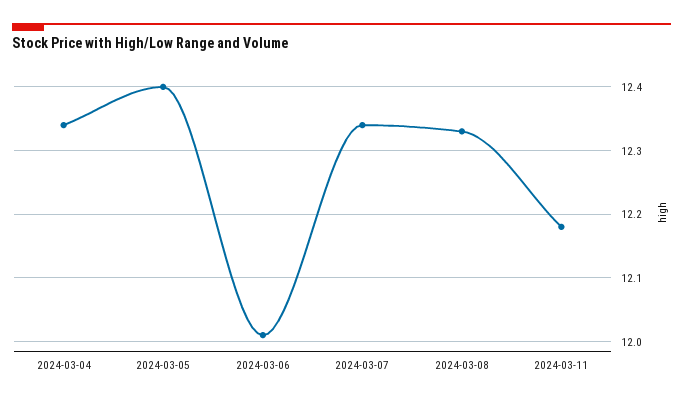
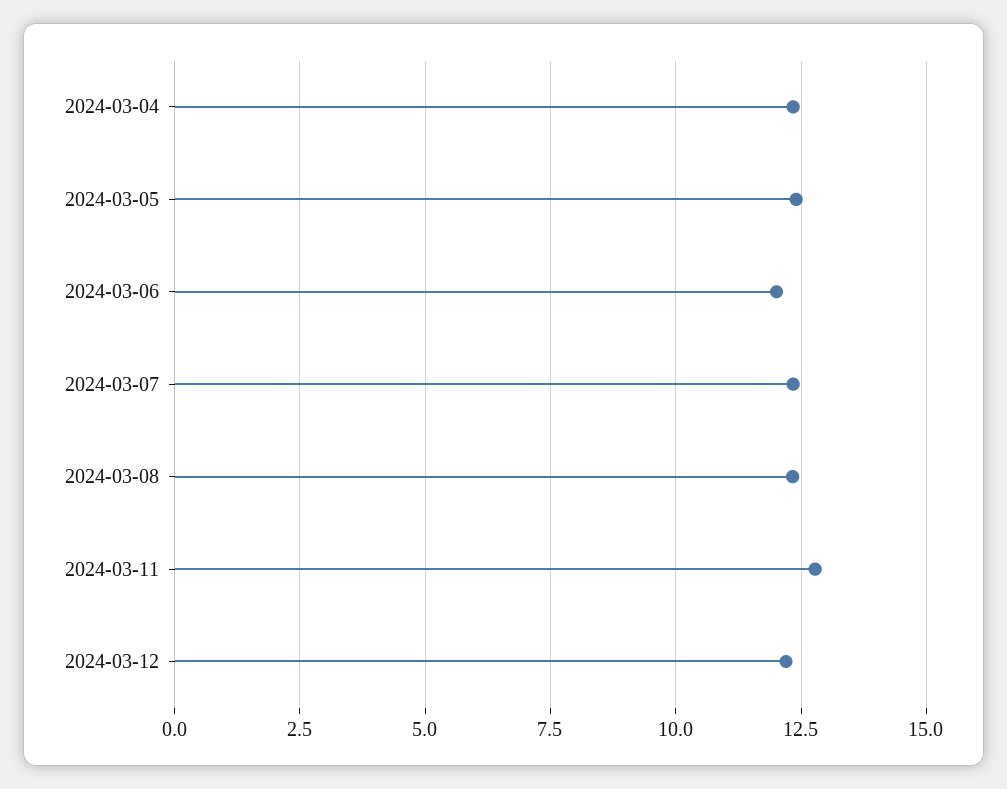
2024-03-11: 12.18 -> 12.75
2024-03-12: none -> 12.25

